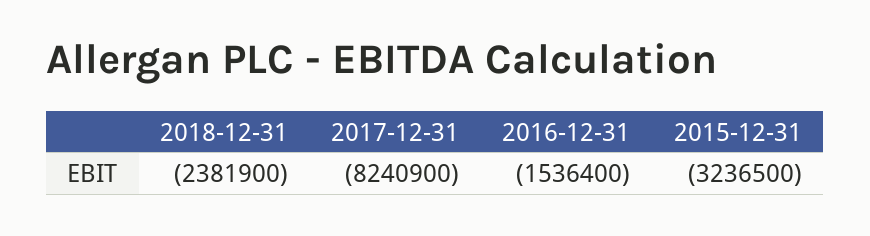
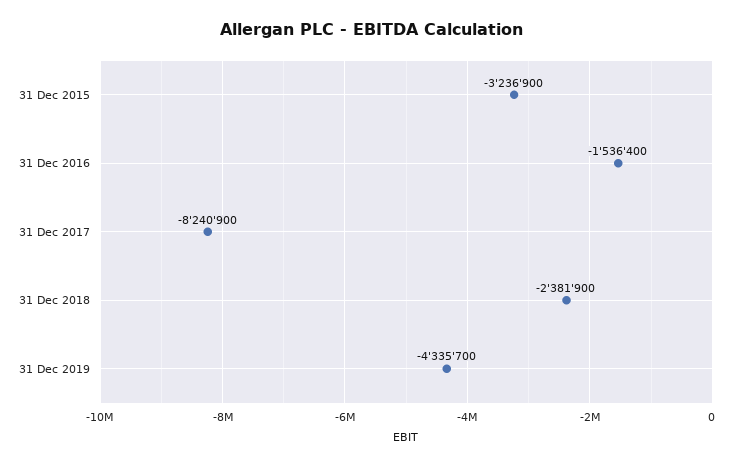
2015-12-31: -3236500 -> -3236900
31 Dec 2019: none -> -4335700

